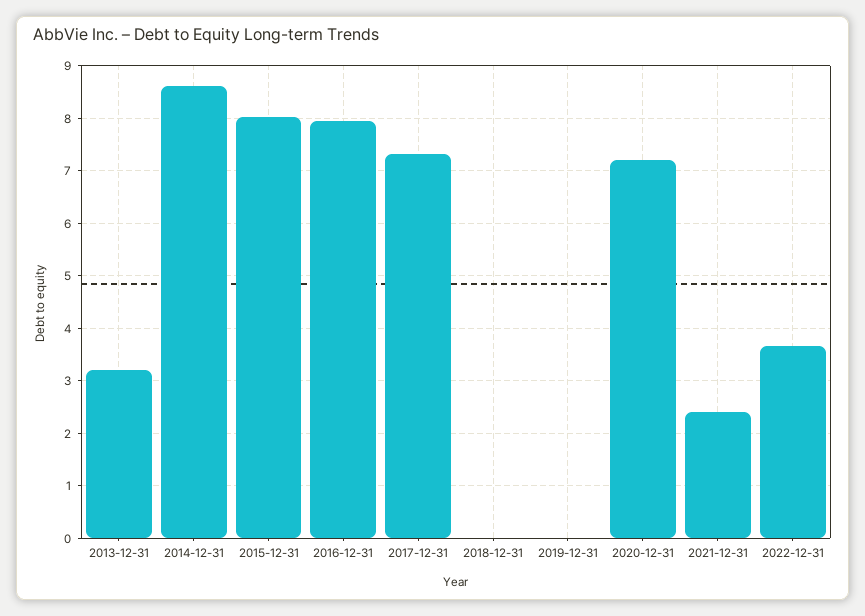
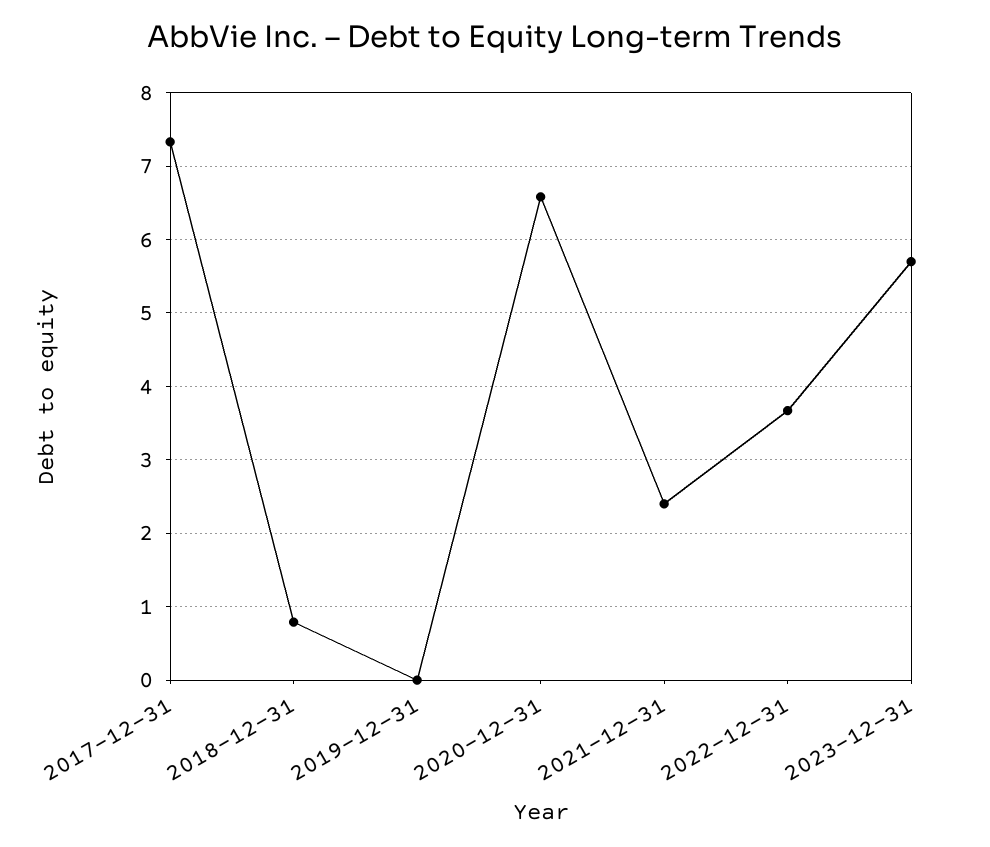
2013-12-31: 3.2 -> none
2014-12-31: 8.6 -> none
2015-12-31: 8 -> none
2016-12-31: 8 -> none
2018-12-31: 0 -> 0.8
2020-12-31: 7.2 -> 6.6
2023-12-31: none -> 5.7

